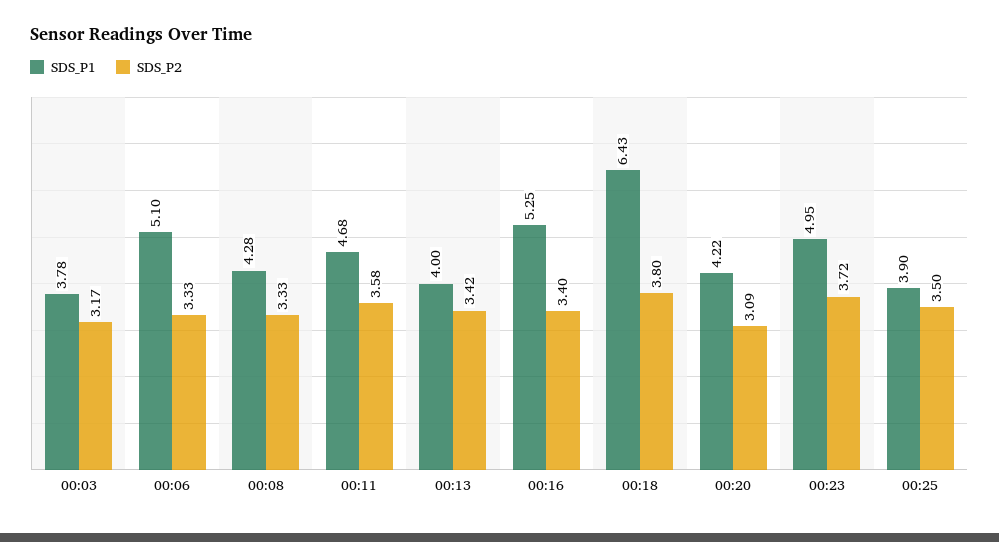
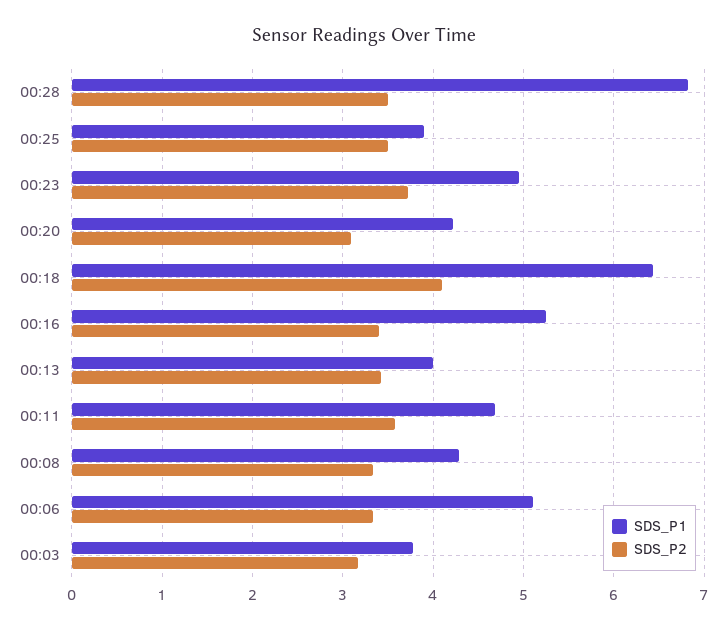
SDS_P2, 00:18: 3.8 -> 4.1
SDS_P1, 00:28: none -> 6.8
SDS_P2, 00:28: none -> 3.5

